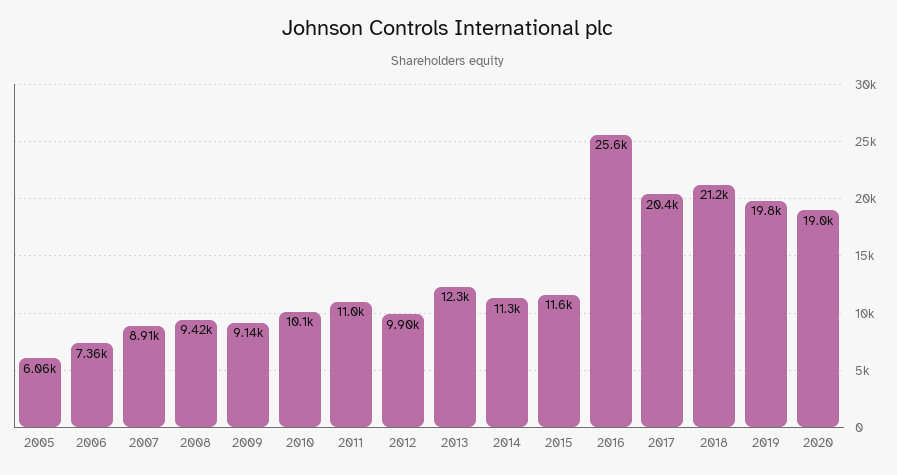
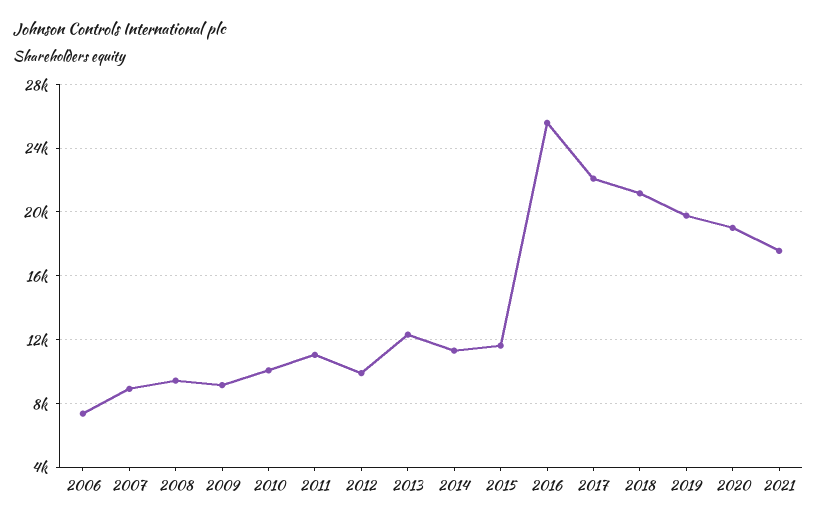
2005: 6060 -> none
2017: 20400 -> 22000
2021: none -> 17500

